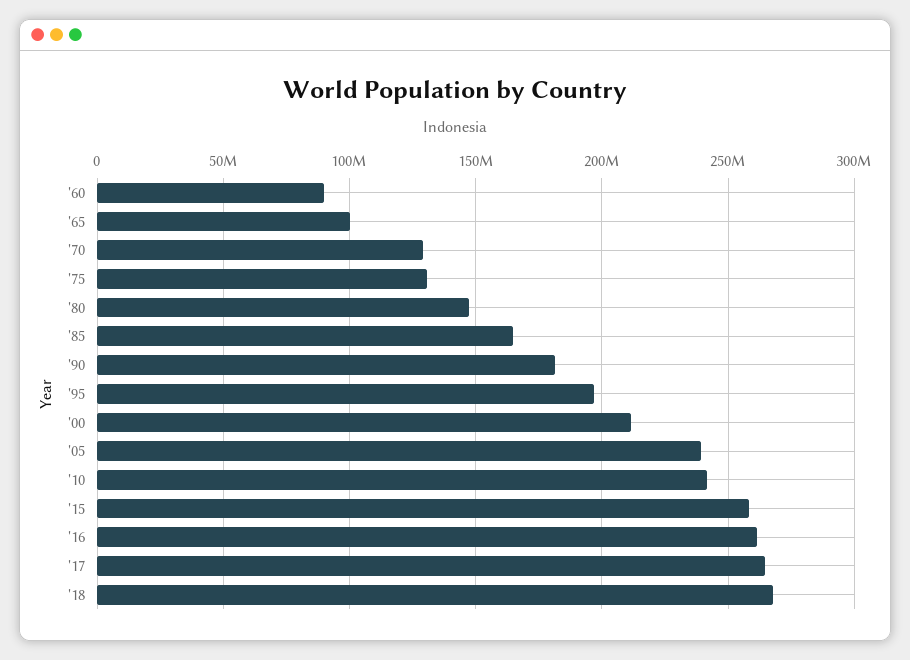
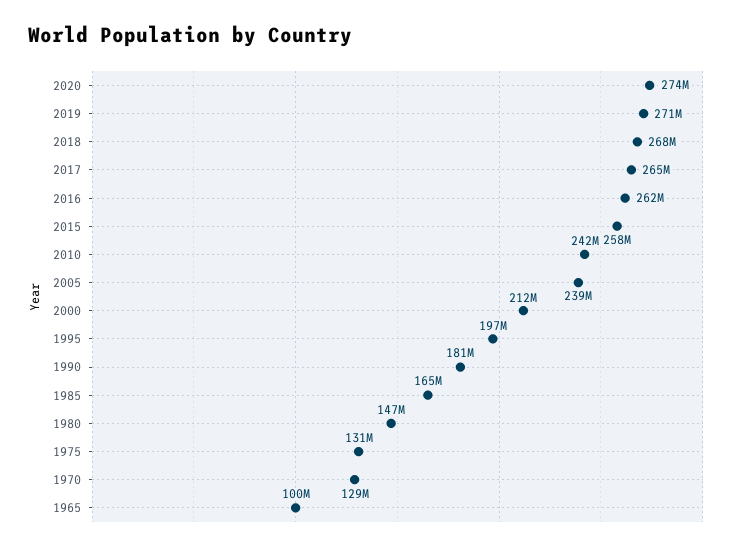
'60: 90000000 -> none
2020: none -> 274000000
2019: none -> 271000000

